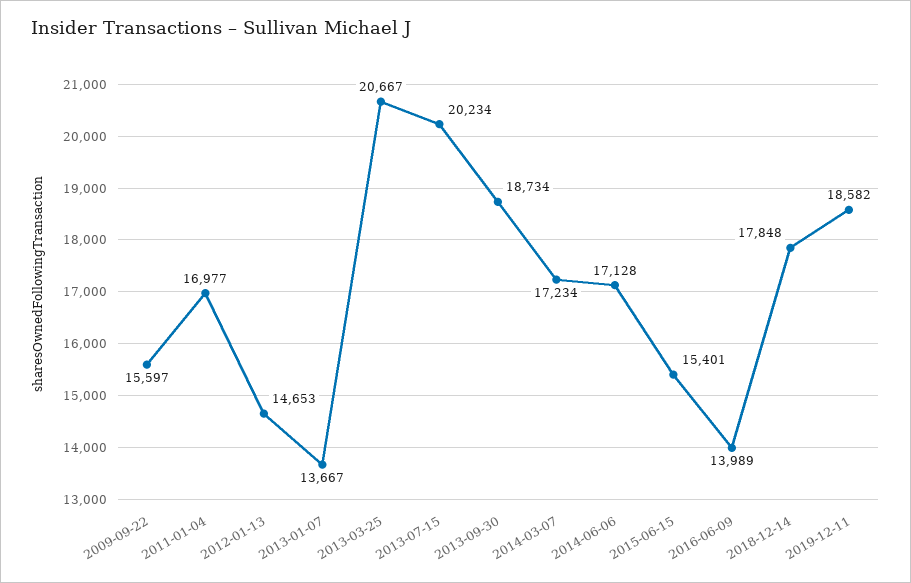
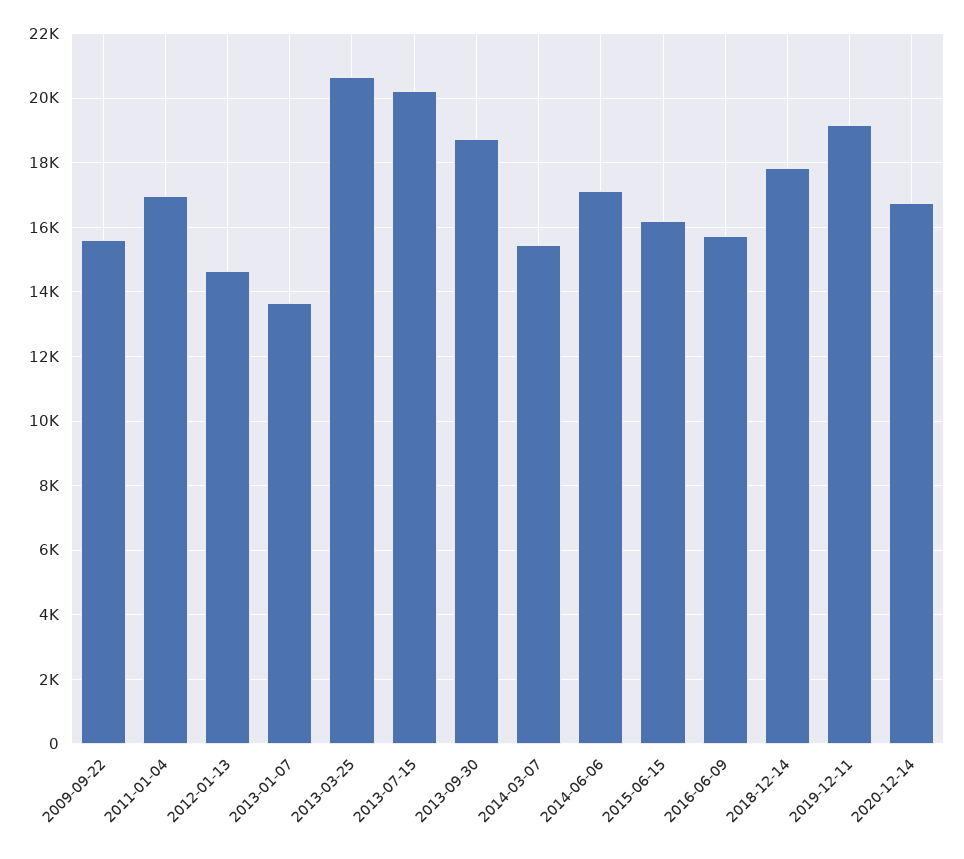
2014-03-07: 17234 -> 15400
2015-06-15: 15401 -> 16200
2016-06-09: 13989 -> 15800
2019-12-11: 18582 -> 19200
2020-12-14: none -> 16800

